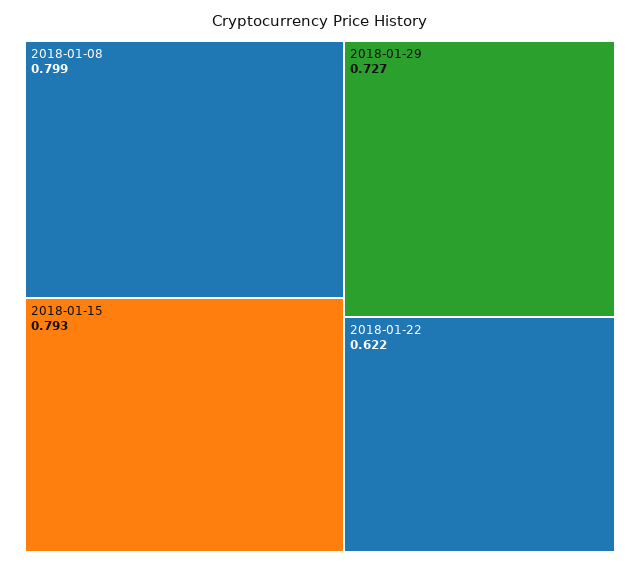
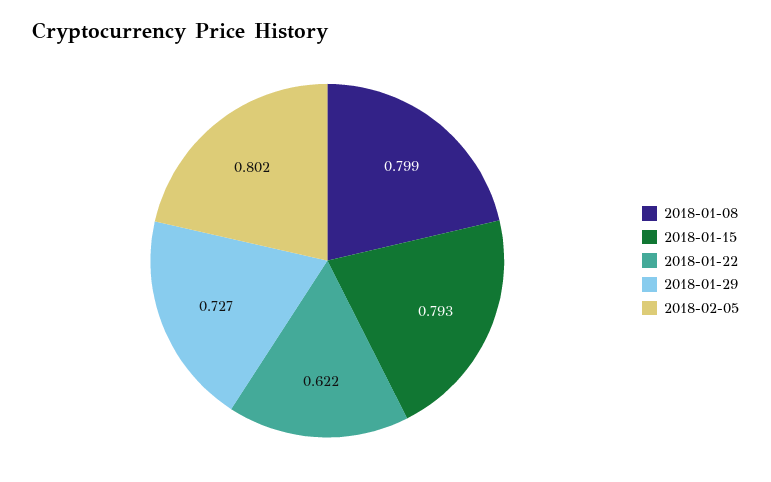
2018-02-05: none -> 0.802

